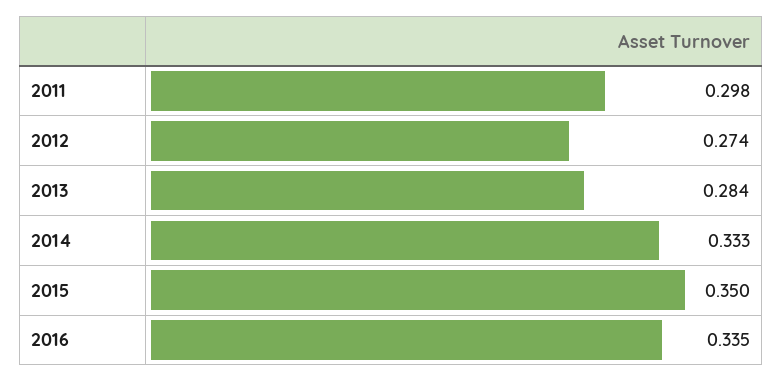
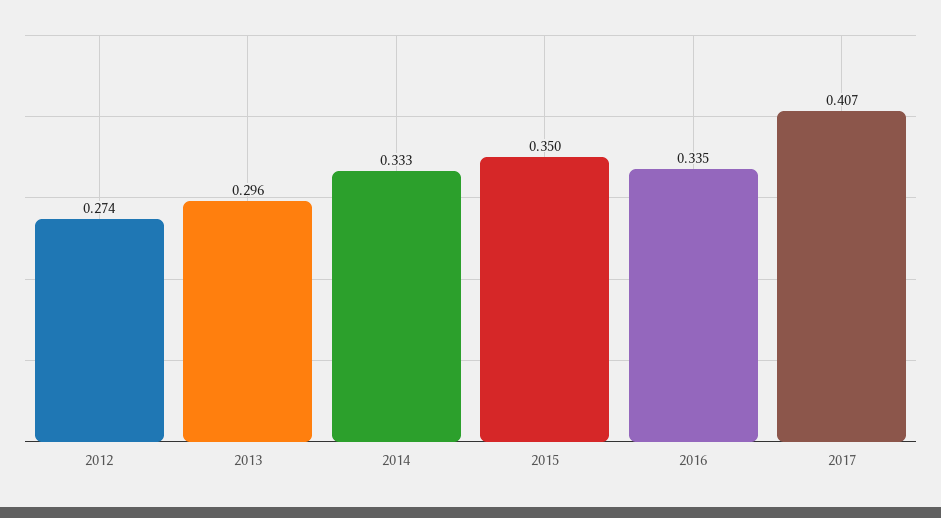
2011: 0.298 -> none
2013: 0.284 -> 0.296
2017: none -> 0.407

